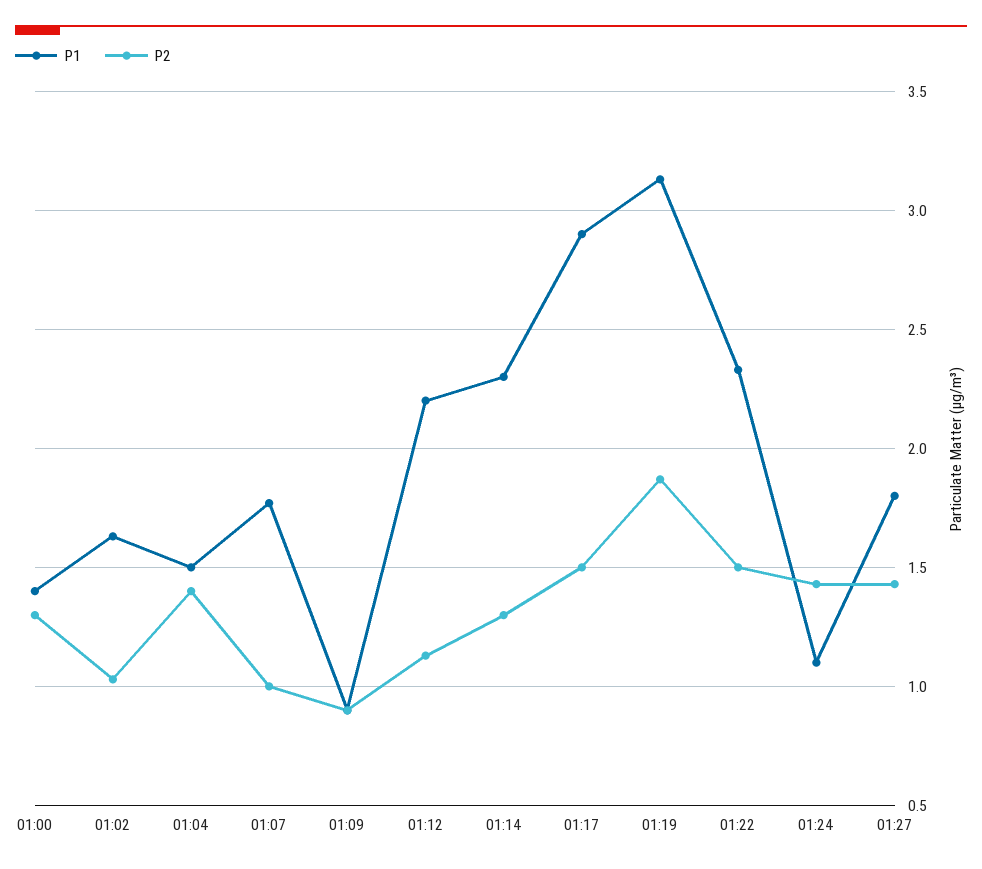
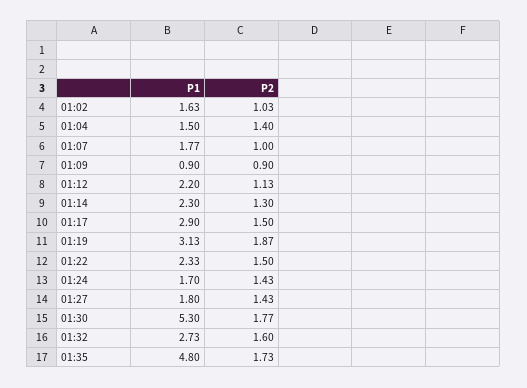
P1, 01:00: 1.4 -> none
P2, 01:00: 1.3 -> none
P1, 01:24: 1.1 -> 1.7
P1, 01:30: none -> 5.3
P2, 01:30: none -> 1.77
P1, 01:32: none -> 2.73
P2, 01:32: none -> 1.6
P1, 01:35: none -> 4.8
P2, 01:35: none -> 1.73

